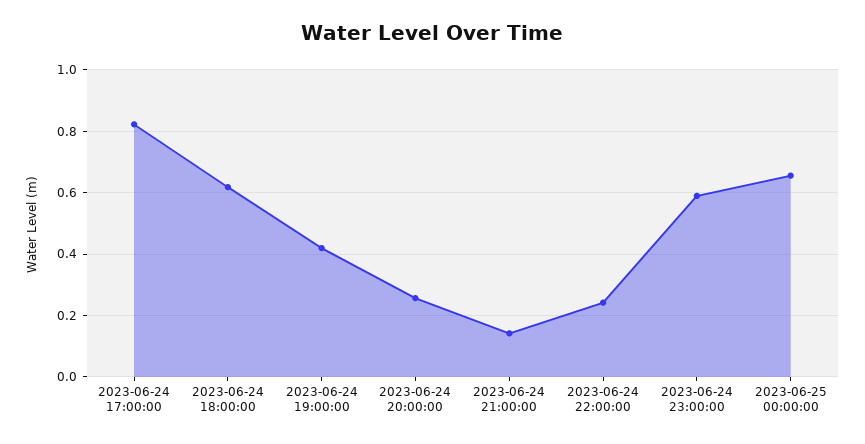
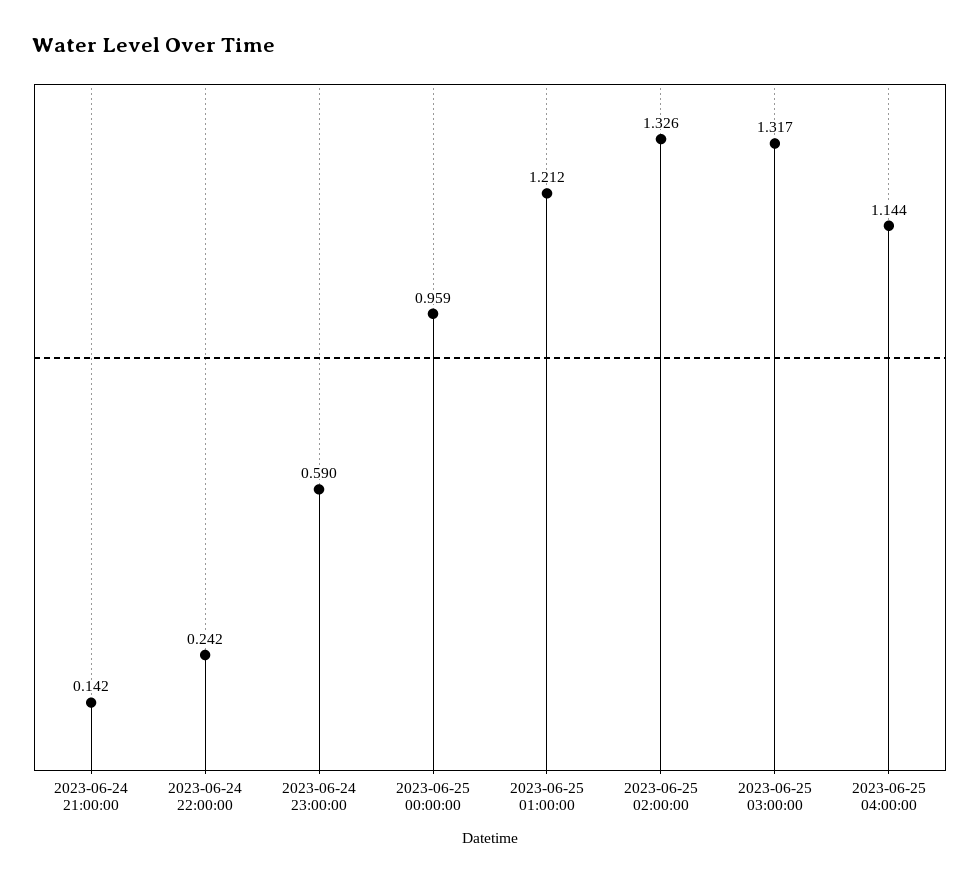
2023-06-24 17:00:00: 0.82 -> none
2023-06-24 18:00:00: 0.62 -> none
2023-06-24 19:00:00: 0.42 -> none
2023-06-24 20:00:00: 0.26 -> none
2023-06-25 00:00:00: 0.66 -> 0.959
2023-06-25 01:00:00: none -> 1.212
2023-06-25 02:00:00: none -> 1.326
2023-06-25 03:00:00: none -> 1.317
2023-06-25 04:00:00: none -> 1.144

